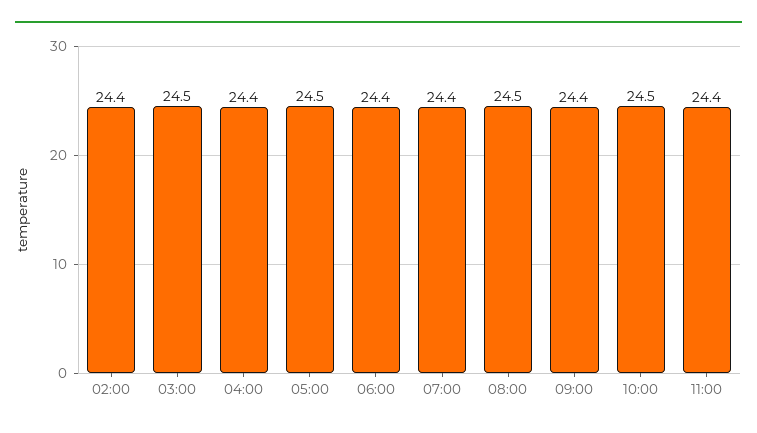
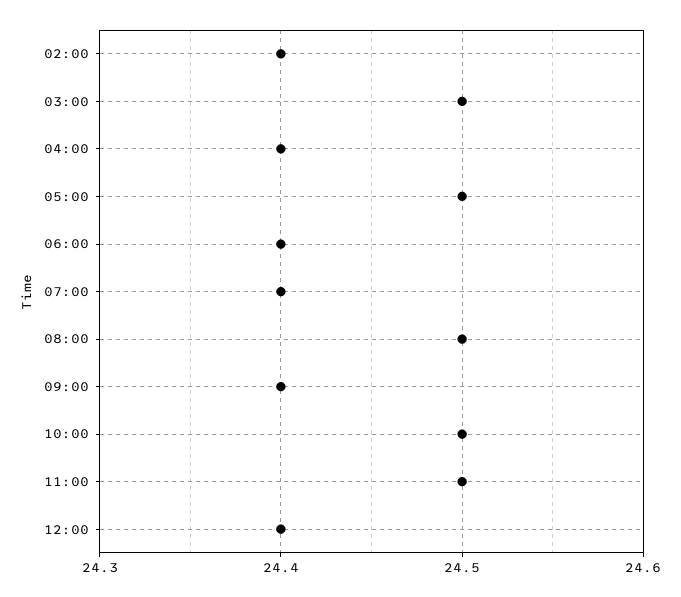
11:00: 24.4 -> 24.5
12:00: none -> 24.4

